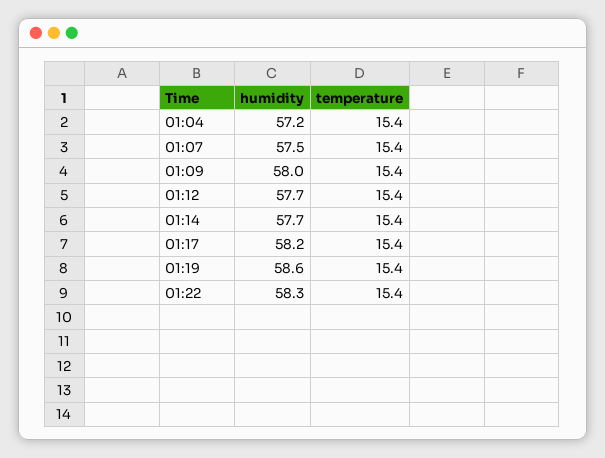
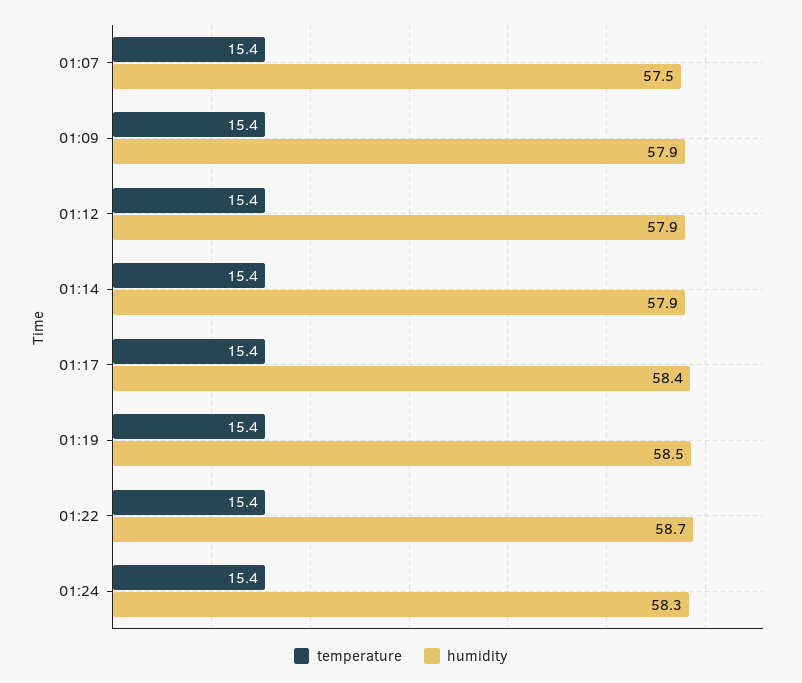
humidity, 01:04: 57.2 -> none
temperature, 01:04: 15.4 -> none
humidity, 01:09: 58 -> 57.9
humidity, 01:12: 57.7 -> 57.9
humidity, 01:14: 57.7 -> 57.9
humidity, 01:17: 58.2 -> 58.4
humidity, 01:19: 58.6 -> 58.5
humidity, 01:22: 58.3 -> 58.7
temperature, 01:24: none -> 15.4
humidity, 01:24: none -> 58.3

